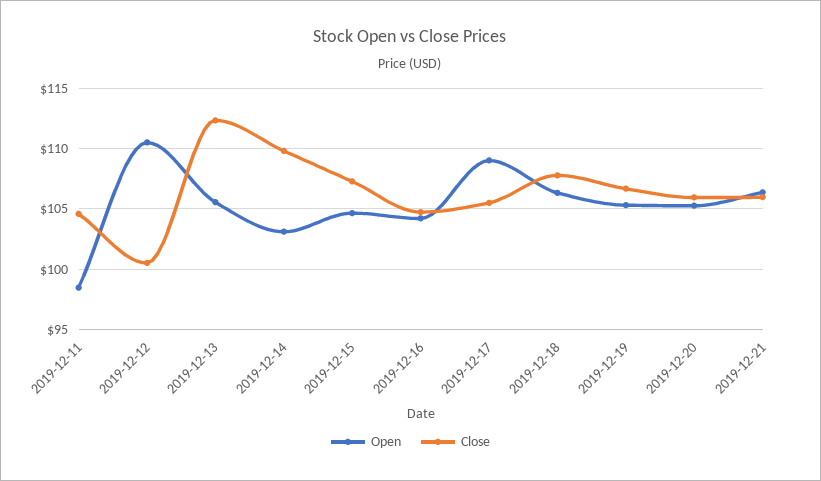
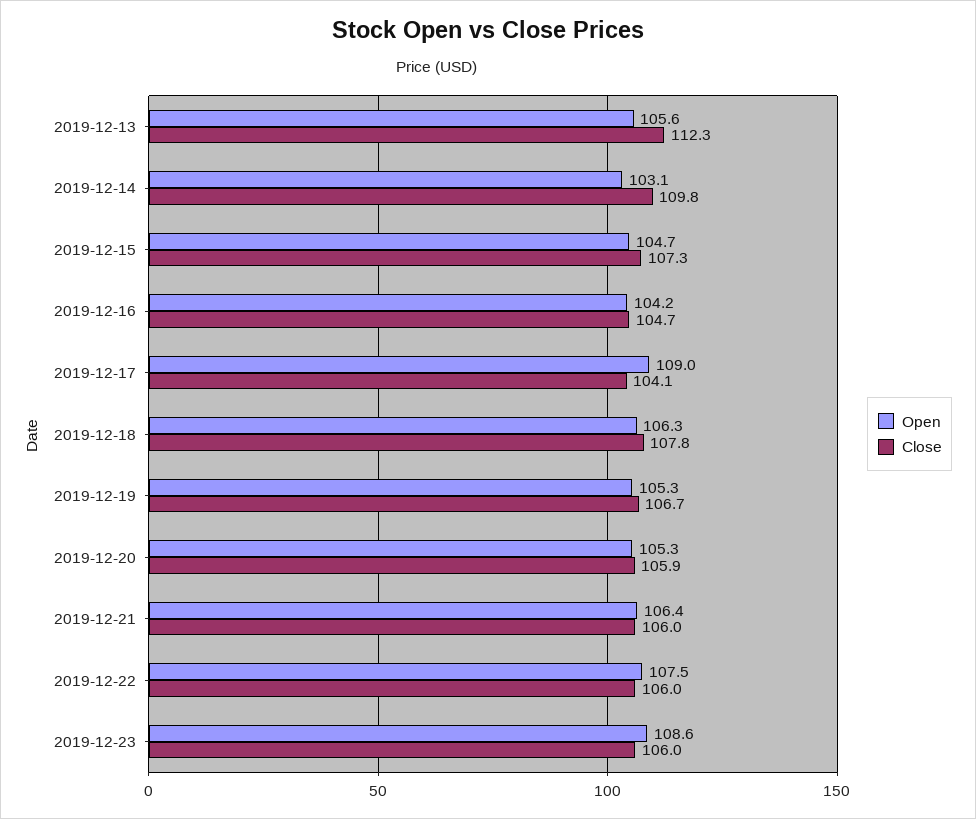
Open, 2019-12-11: 98.5 -> none
Close, 2019-12-11: 104.5 -> none
Open, 2019-12-12: 110.5 -> none
Close, 2019-12-12: 100.5 -> none
Close, 2019-12-17: 105.5 -> 104.1
Open, 2019-12-22: none -> 107.5
Close, 2019-12-22: none -> 106
Open, 2019-12-23: none -> 108.6
Close, 2019-12-23: none -> 106

